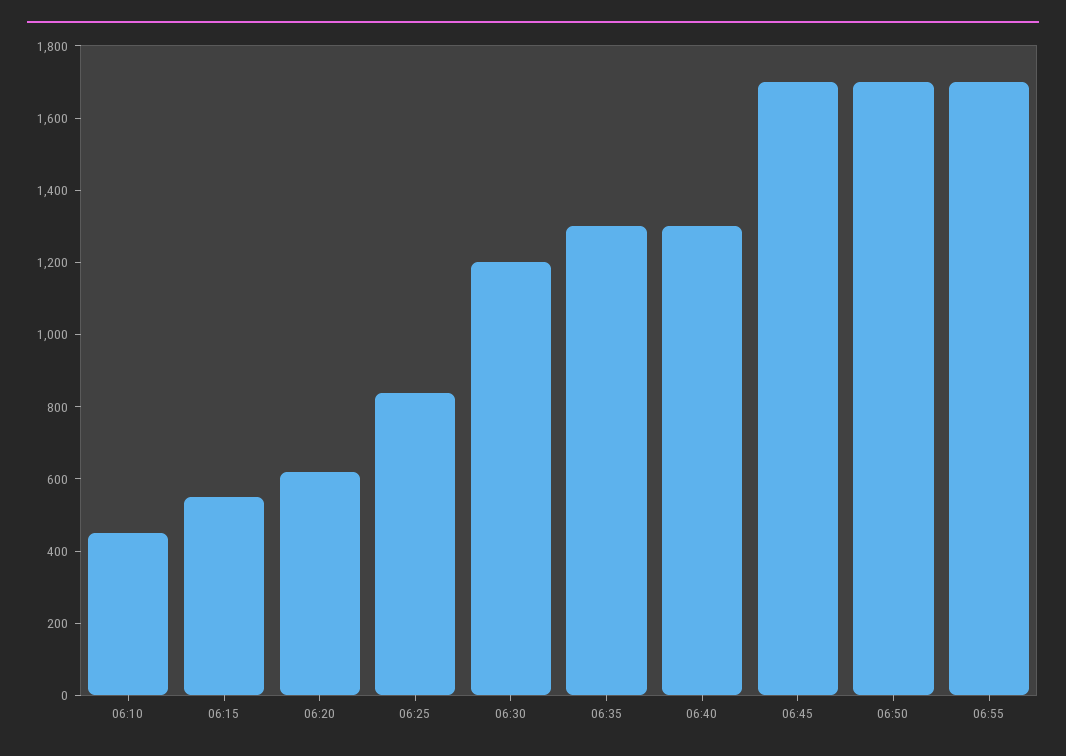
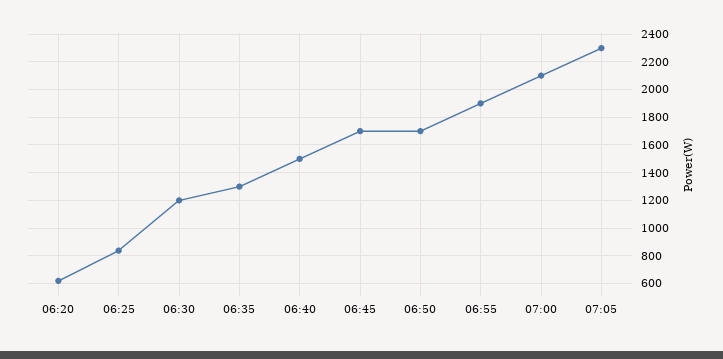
06:10: 450 -> none
06:15: 550 -> none
06:40: 1300 -> 1500
06:55: 1700 -> 1900
07:00: none -> 2100
07:05: none -> 2300

